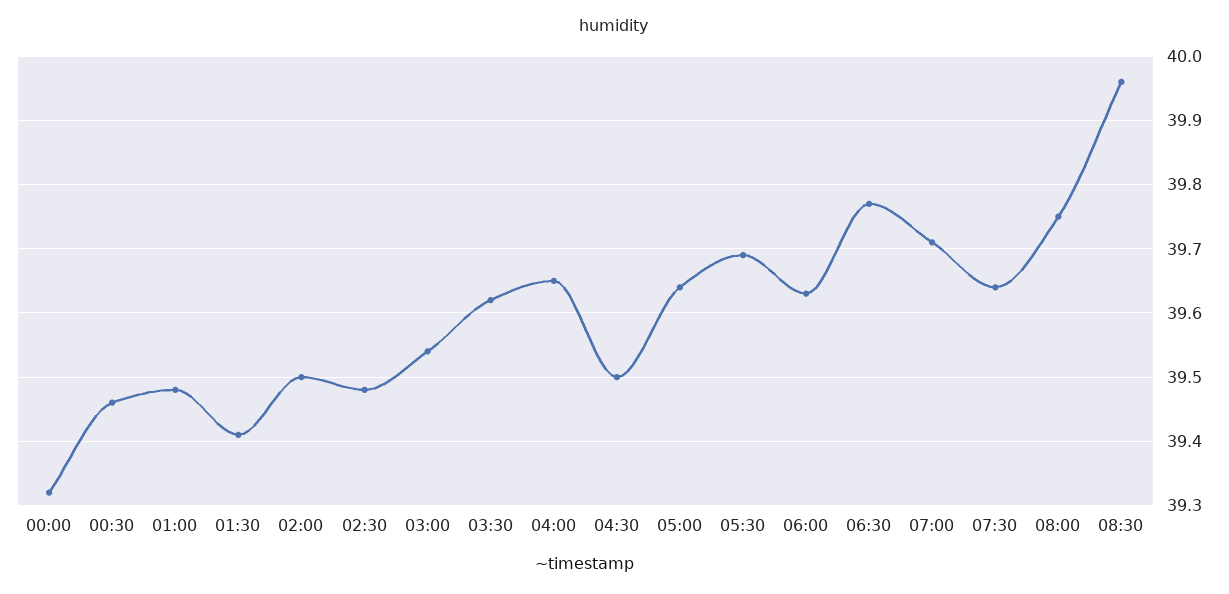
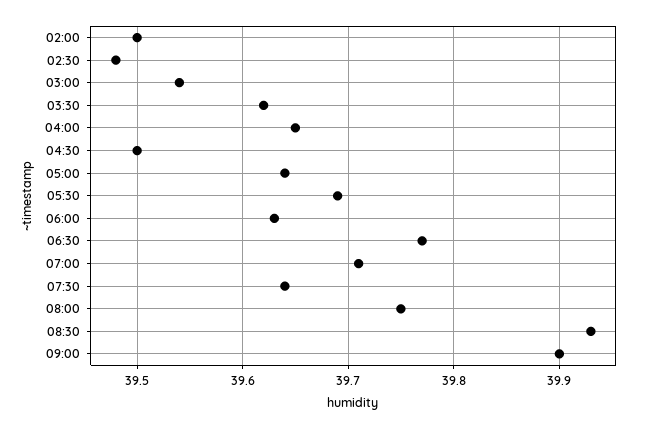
00:00: 39.32 -> none
00:30: 39.46 -> none
01:00: 39.48 -> none
01:30: 39.41 -> none
08:30: 39.96 -> 39.93
09:00: none -> 39.9

